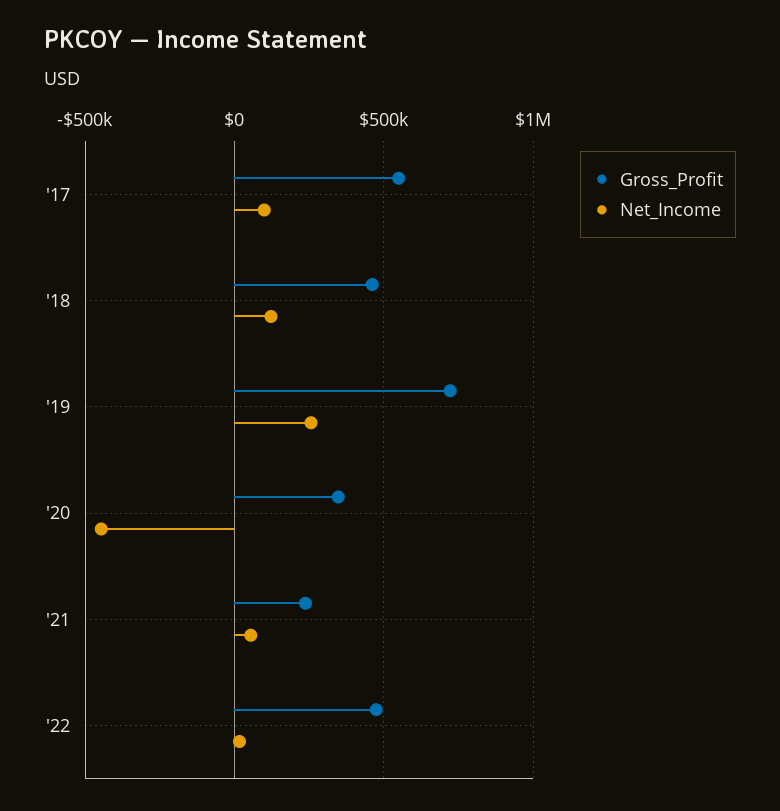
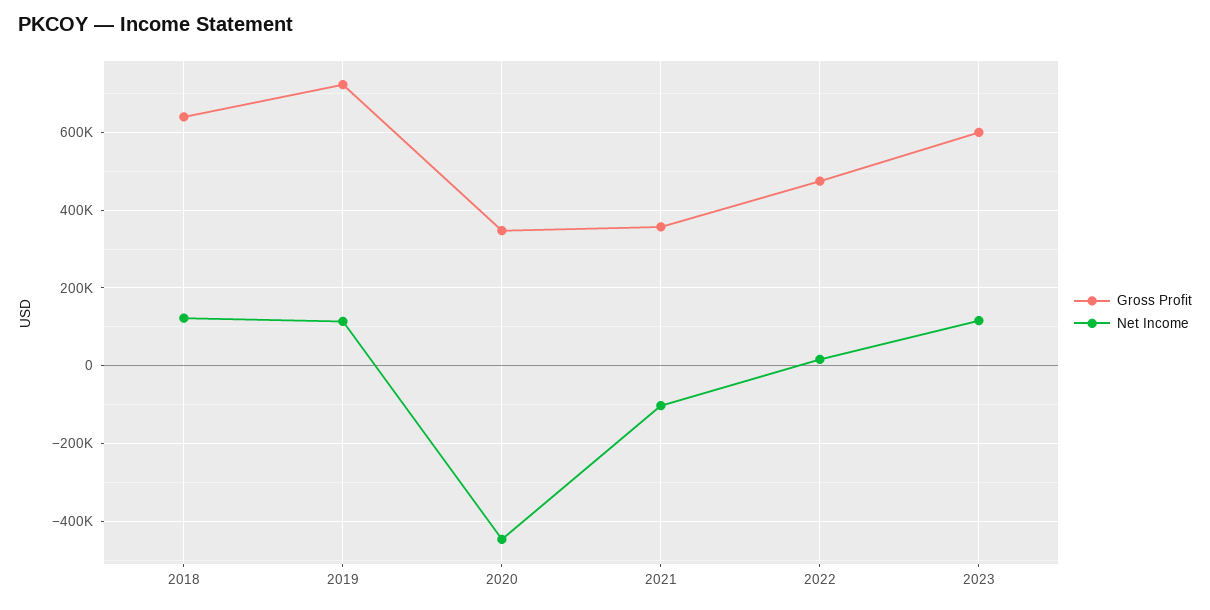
Gross_Profit, '17: 550000 -> none
Net_Income, '17: 100000 -> none
Gross_Profit, '18: 450000 -> 640000
Net_Income, '19: 250000 -> 120000
Gross_Profit, '21: 250000 -> 360000
Net_Income, '21: 50000 -> -100000
Gross_Profit, 2023: none -> 600000
Net_Income, 2023: none -> 120000

